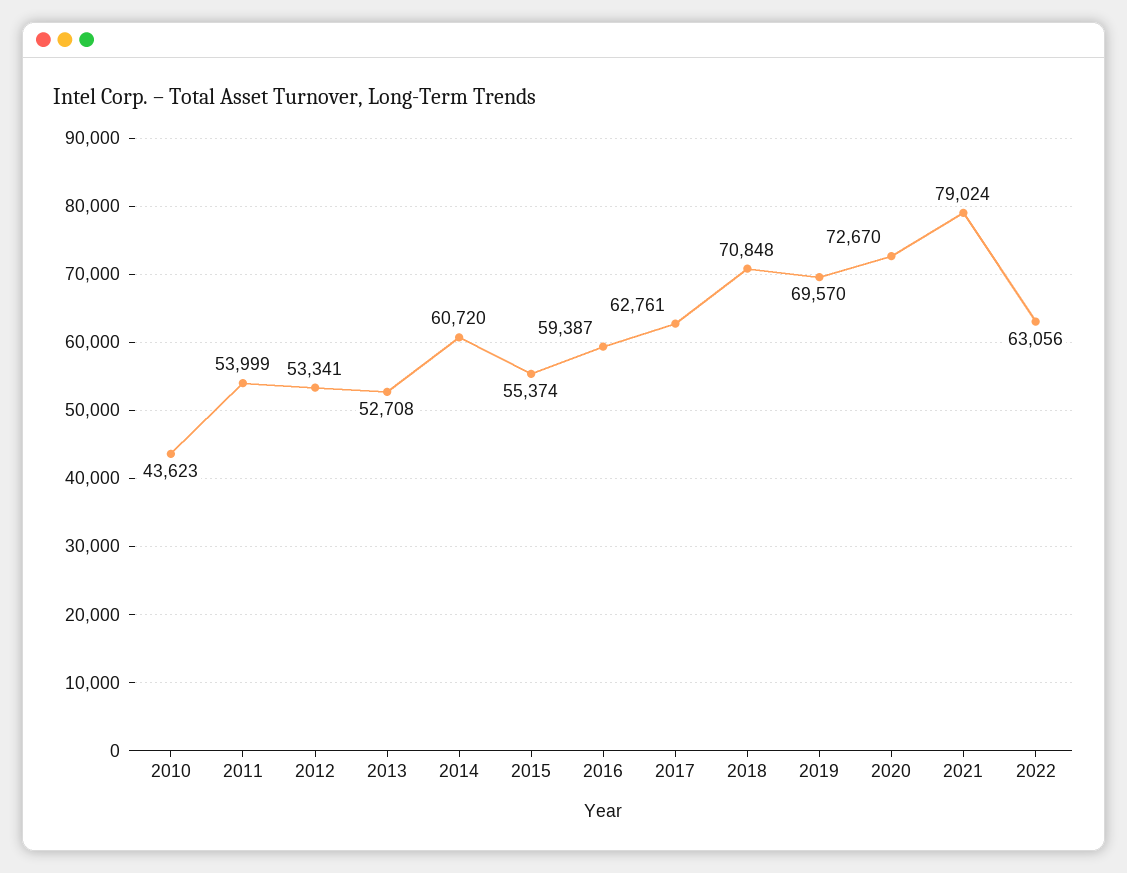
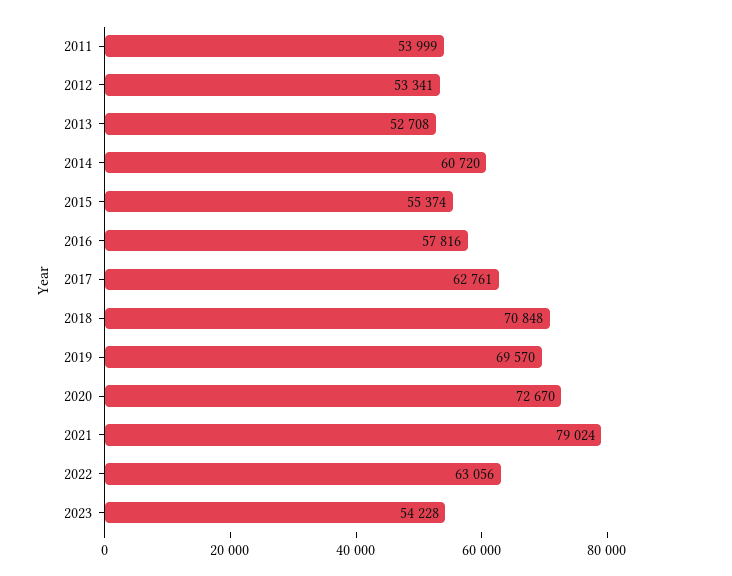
2010: 43623 -> none
2016: 59387 -> 57816
2023: none -> 54228

